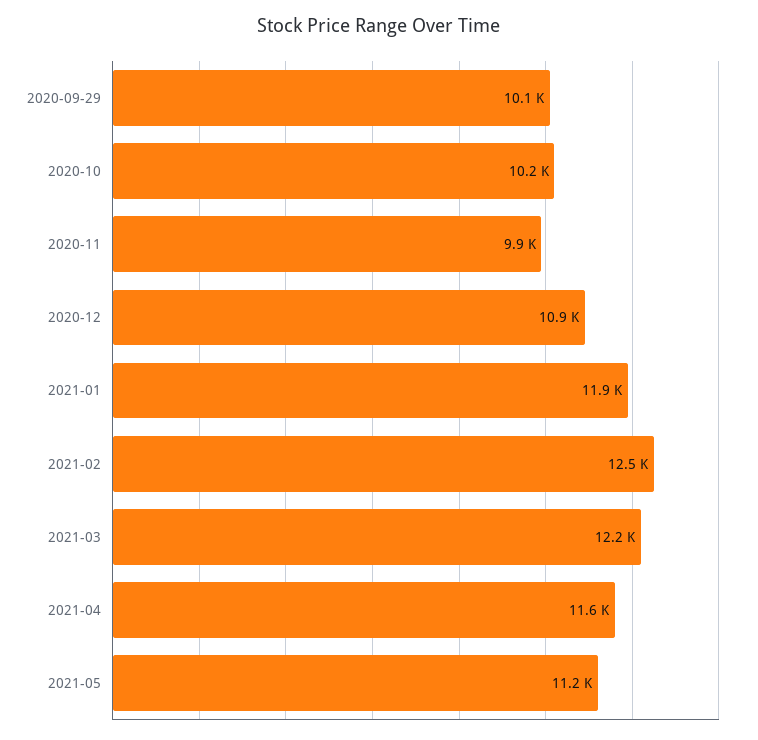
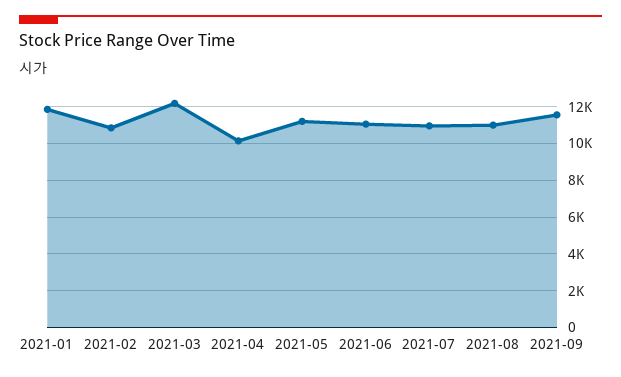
2020-09-29: 10100 -> none
2020-10: 10200 -> none
2020-11: 9900 -> none
2020-12: 10900 -> none
2021-02: 12500 -> 11000
2021-04: 11600 -> 10000
2021-06: none -> 11000
2021-07: none -> 11000
2021-08: none -> 11000
2021-09: none -> 11500

